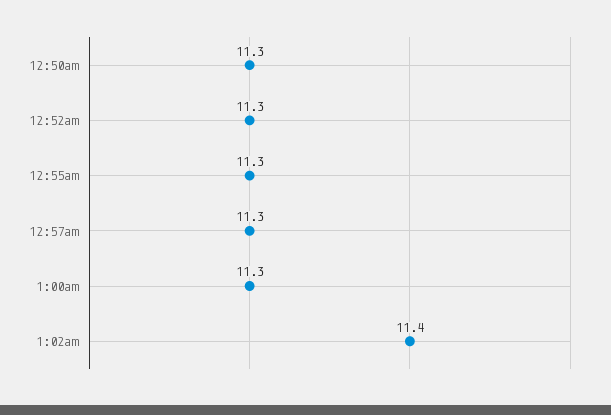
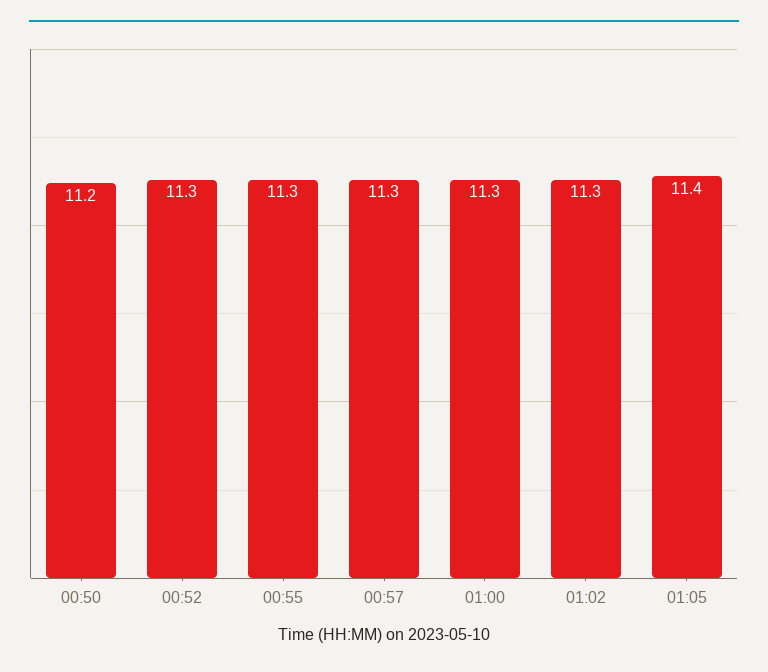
12:50am: 11.3 -> 11.2
1:02am: 11.4 -> 11.3
01:05: none -> 11.4

